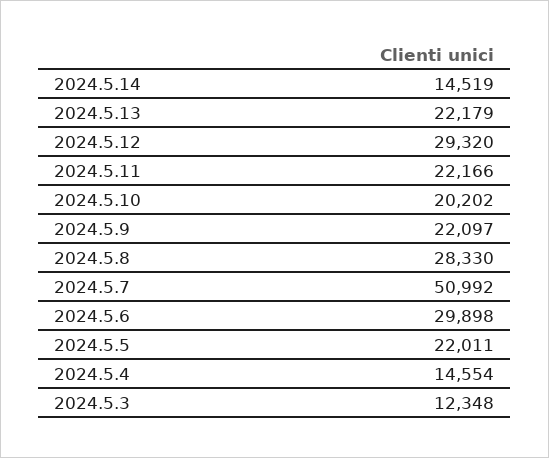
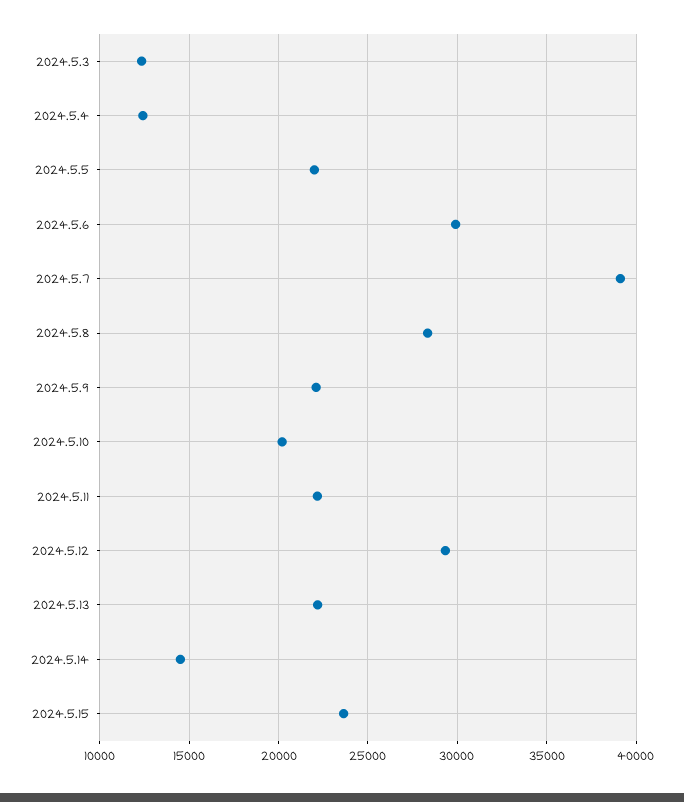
2024.5.7: 50992 -> 39000
2024.5.4: 14554 -> 12500
2024.5.15: none -> 23500

